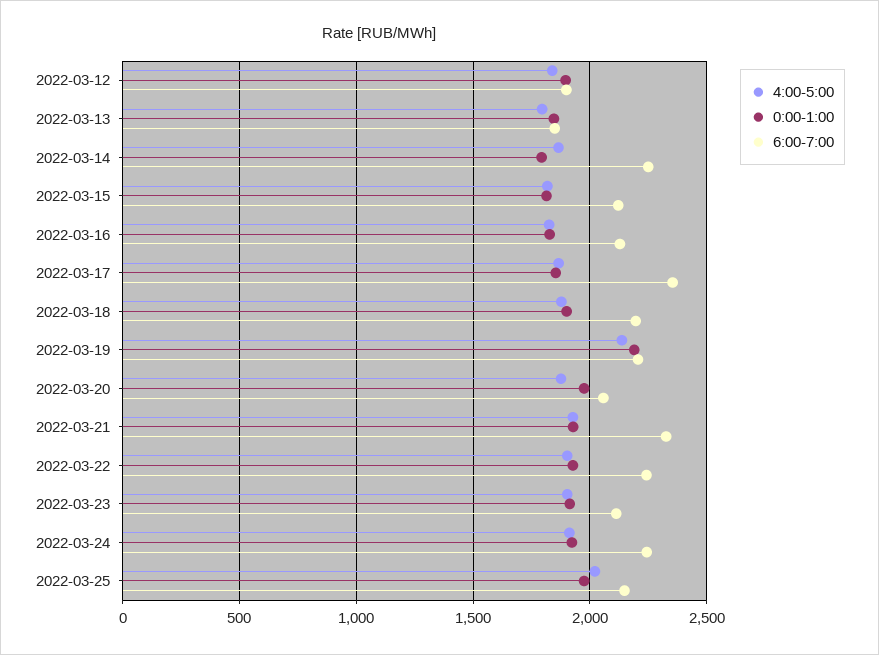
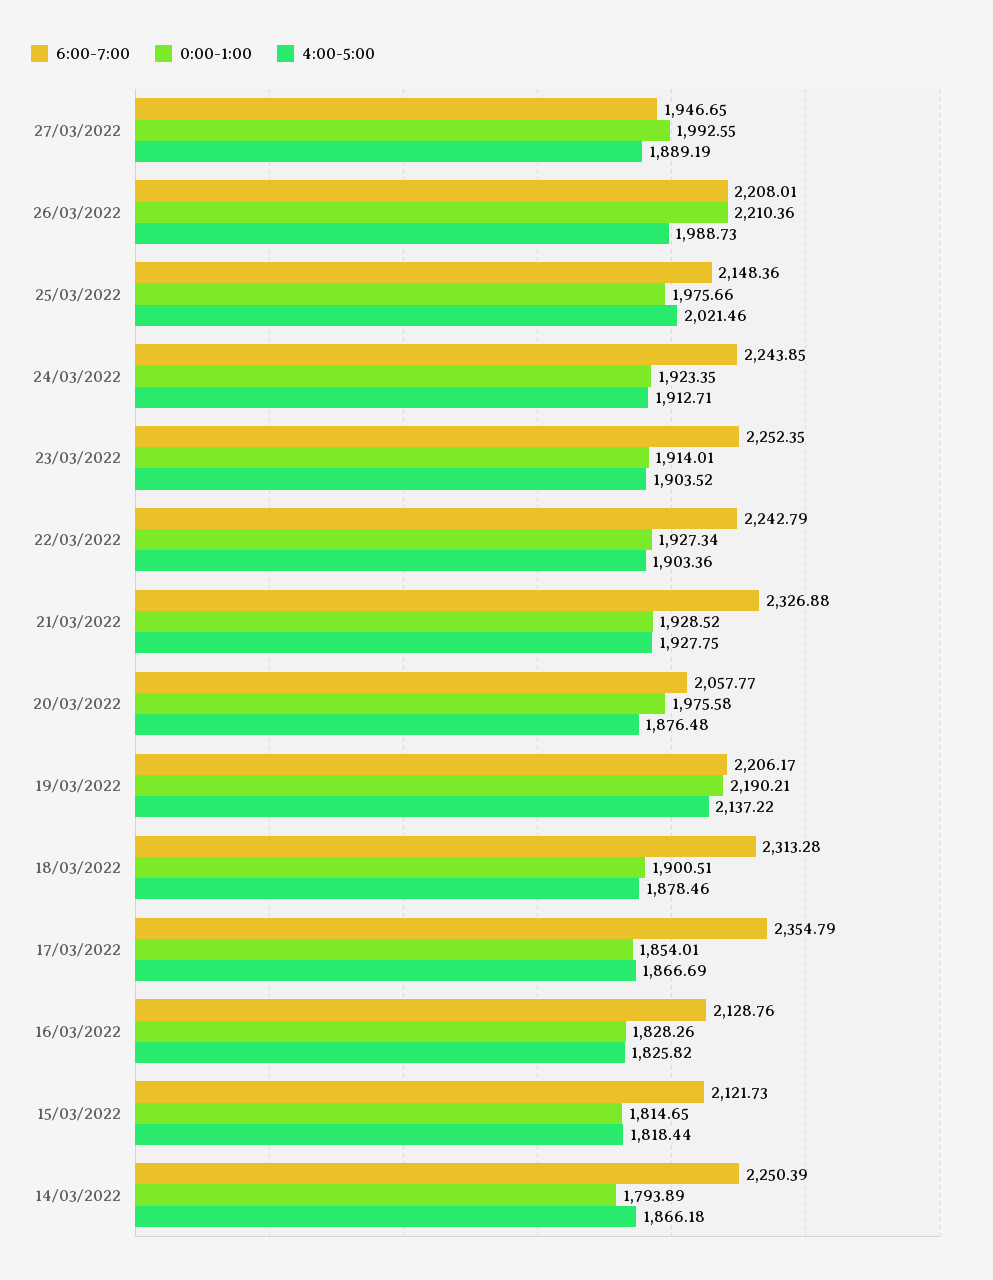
4:00-5:00, 2022-03-12: 1850 -> none
0:00-1:00, 2022-03-12: 1900 -> none
6:00-7:00, 2022-03-12: 1900 -> none
4:00-5:00, 2022-03-13: 1800 -> none
0:00-1:00, 2022-03-13: 1850 -> none
6:00-7:00, 2022-03-13: 1850 -> none
6:00-7:00, 2022-03-18: 2200 -> 2313.28
6:00-7:00, 2022-03-23: 2100 -> 2252.35
6:00-7:00, 27/03/2022: none -> 1946.65
0:00-1:00, 27/03/2022: none -> 1992.55
4:00-5:00, 27/03/2022: none -> 1889.19
6:00-7:00, 26/03/2022: none -> 2208.01
0:00-1:00, 26/03/2022: none -> 2210.36
4:00-5:00, 26/03/2022: none -> 1988.73

